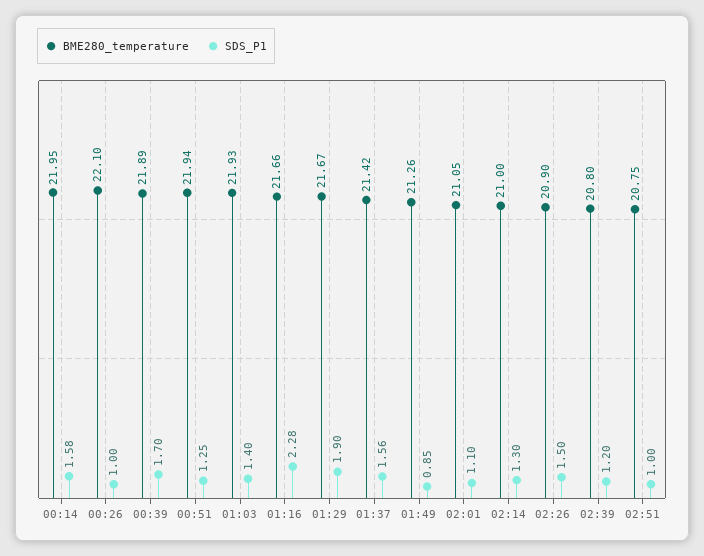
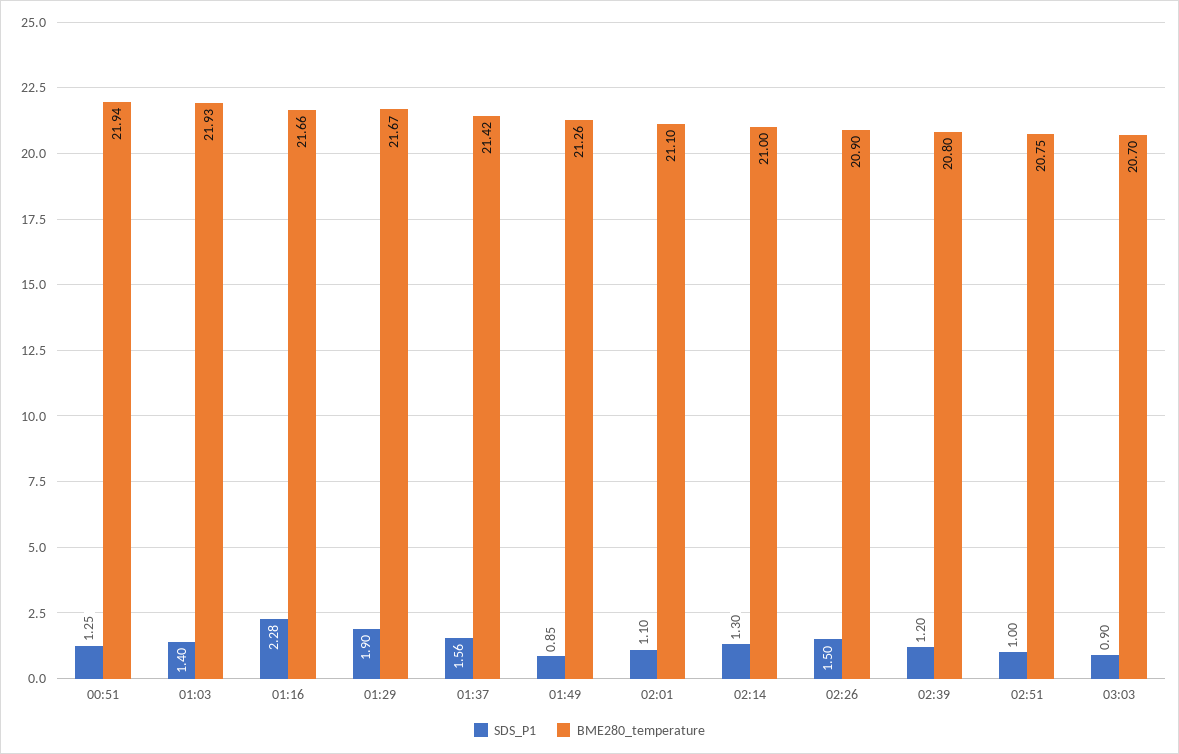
BME280_temperature, 00:14: 21.95 -> none
SDS_P1, 00:14: 1.58 -> none
BME280_temperature, 00:26: 22.1 -> none
SDS_P1, 00:26: 1 -> none
BME280_temperature, 00:39: 21.89 -> none
SDS_P1, 00:39: 1.7 -> none
BME280_temperature, 02:01: 21.05 -> 21.1
SDS_P1, 03:03: none -> 0.9
BME280_temperature, 03:03: none -> 20.7

